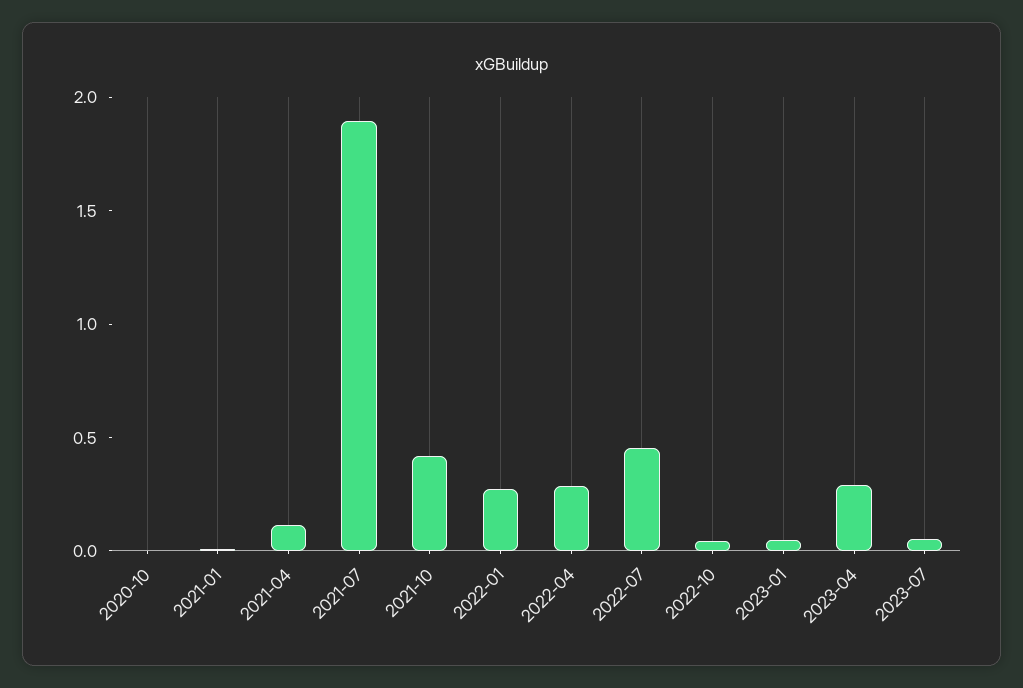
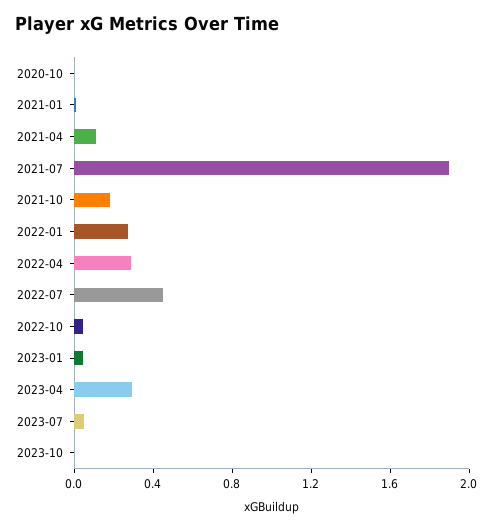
2021-10: 0.4 -> 0.2
2023-10: none -> 0

